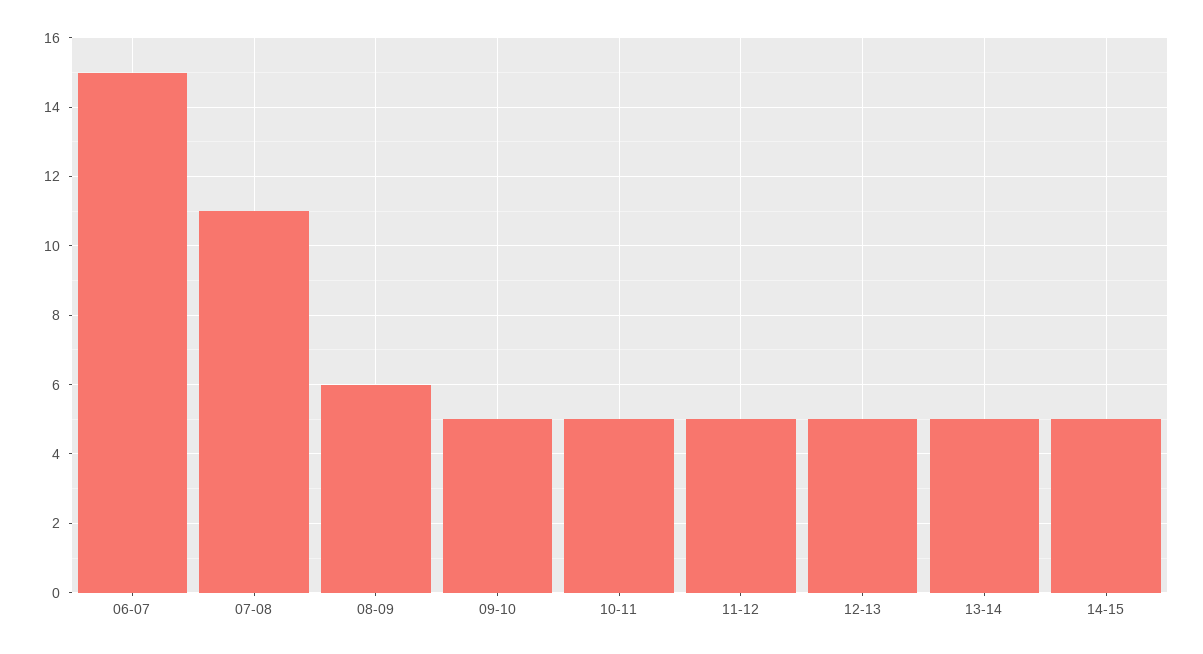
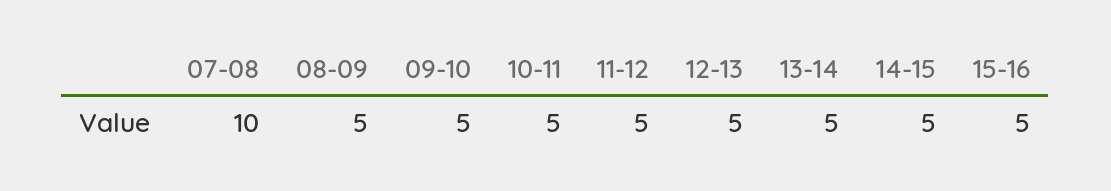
06-07: 15 -> none
07-08: 11 -> 10
08-09: 6 -> 5
15-16: none -> 5

